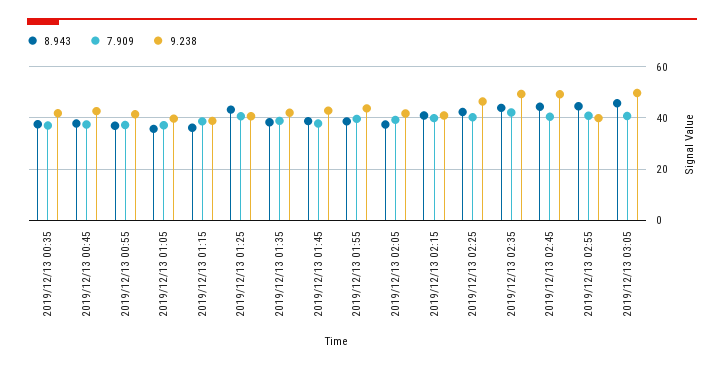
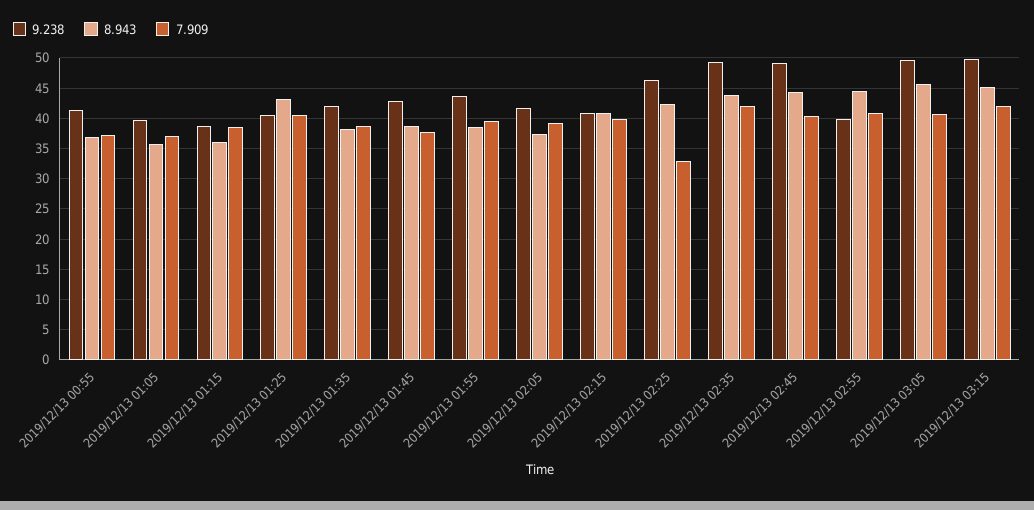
8.943, 2019/12/13 00:35: 37.5 -> none
7.909, 2019/12/13 00:35: 37.5 -> none
9.238, 2019/12/13 00:35: 42.5 -> none
8.943, 2019/12/13 00:45: 37.5 -> none
7.909, 2019/12/13 00:45: 37.5 -> none
9.238, 2019/12/13 00:45: 42.5 -> none
7.909, 2019/12/13 02:25: 40 -> 33
9.238, 2019/12/13 03:15: none -> 50
8.943, 2019/12/13 03:15: none -> 45
7.909, 2019/12/13 03:15: none -> 42

